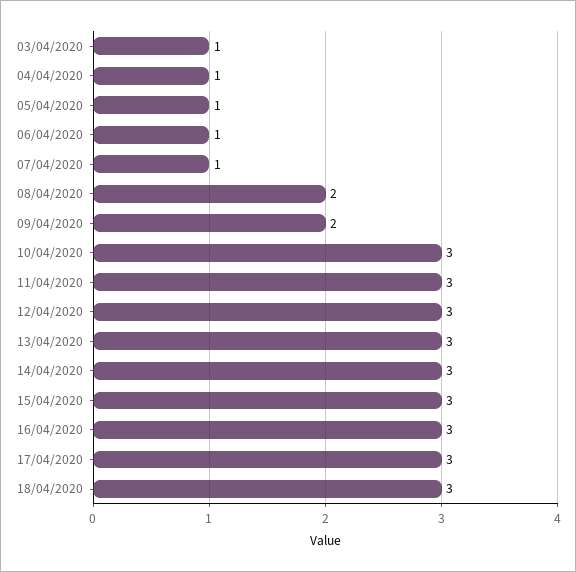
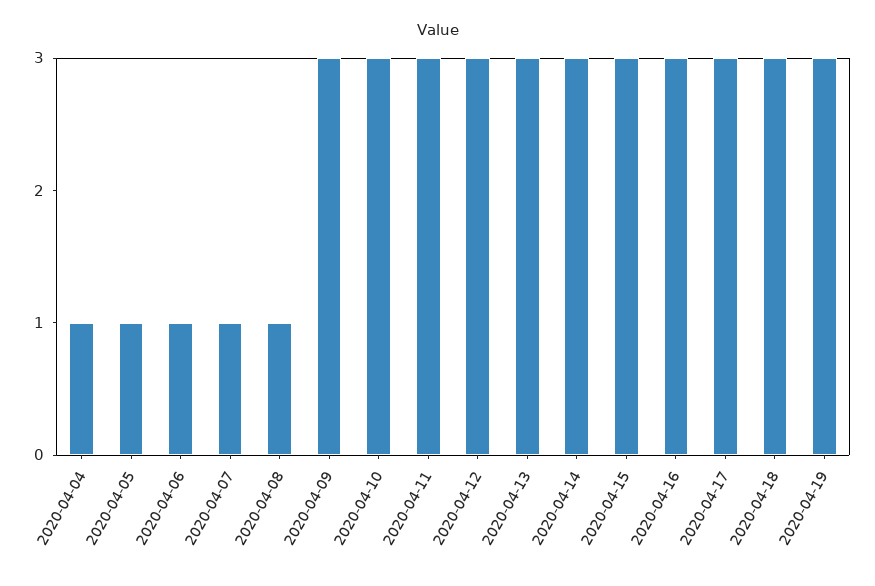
03/04/2020: 1 -> none
08/04/2020: 2 -> 1
09/04/2020: 2 -> 3
2020-04-19: none -> 3

